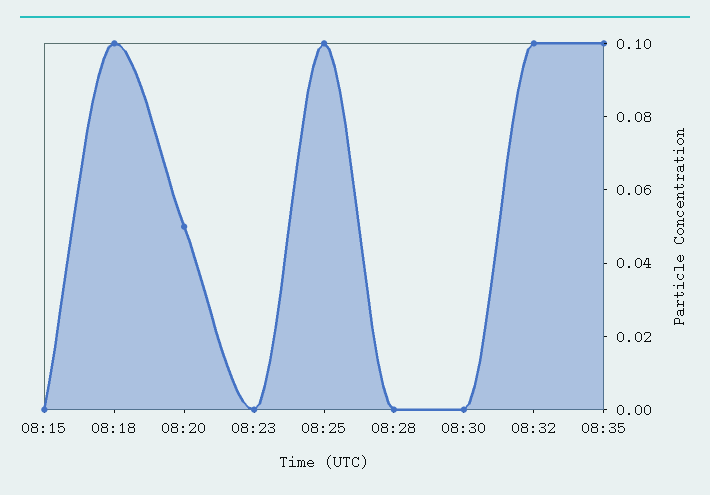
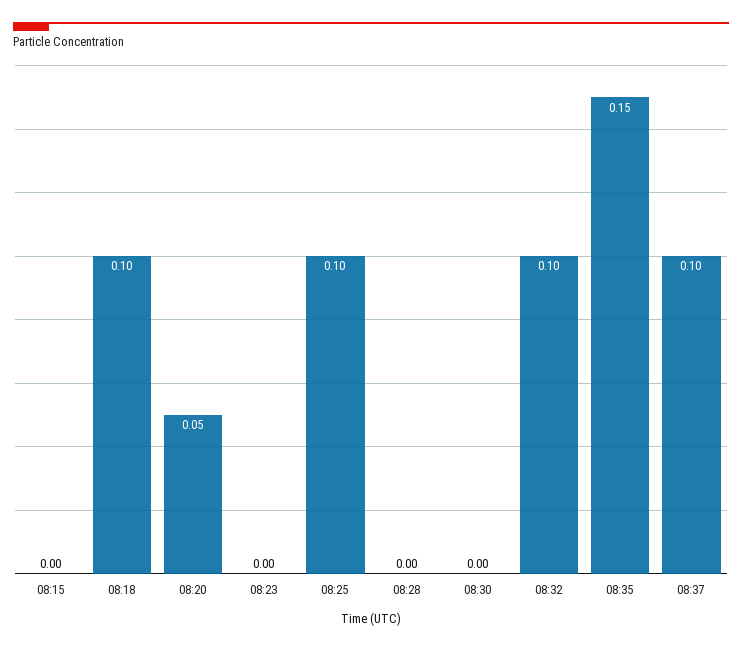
08:35: 0.1 -> 0.15
08:37: none -> 0.1

